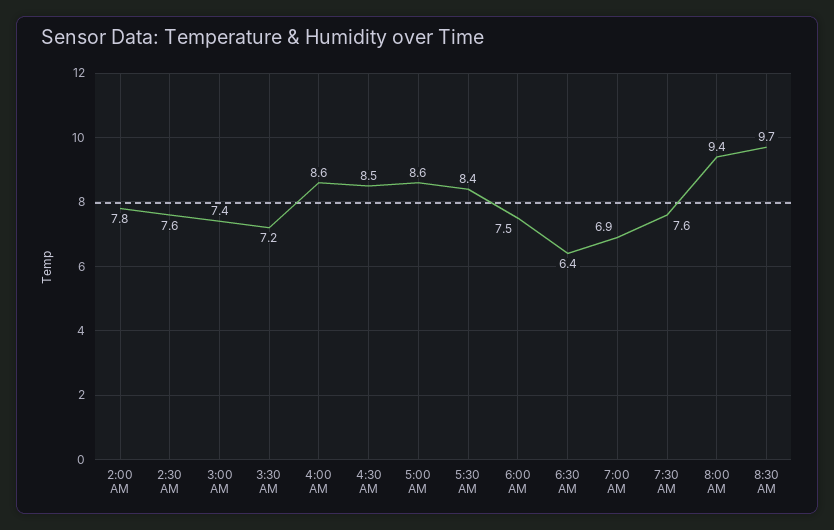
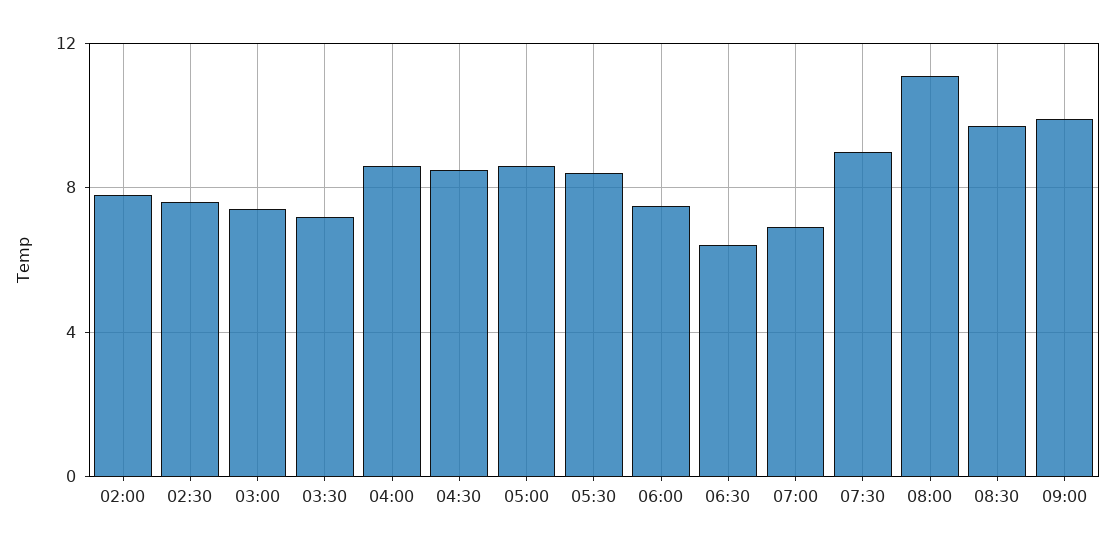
7:30 AM: 7.6 -> 9
8:00 AM: 9.4 -> 11
09:00: none -> 10

